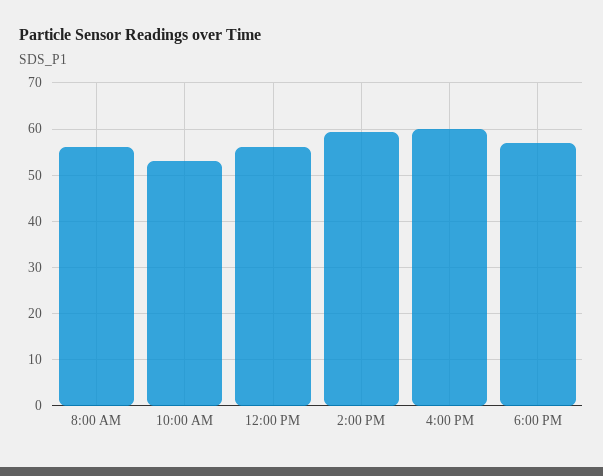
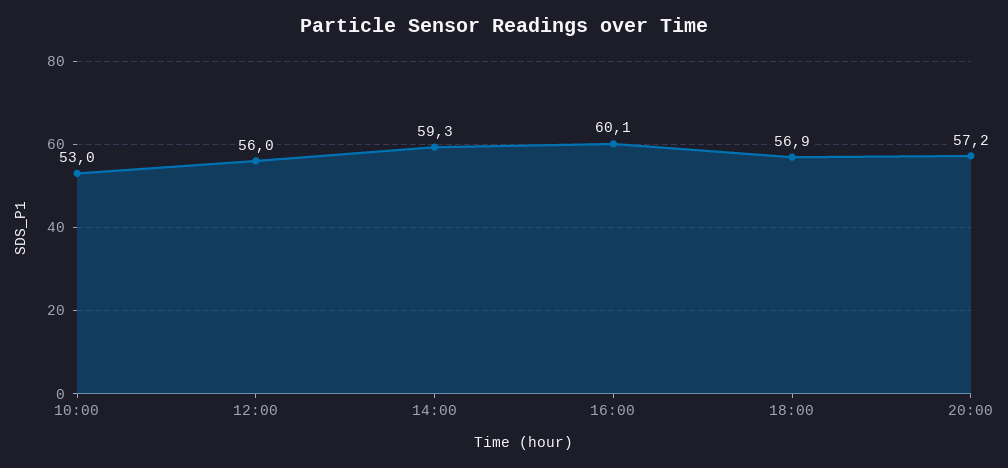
8:00 AM: 56 -> none
20:00: none -> 57.2

